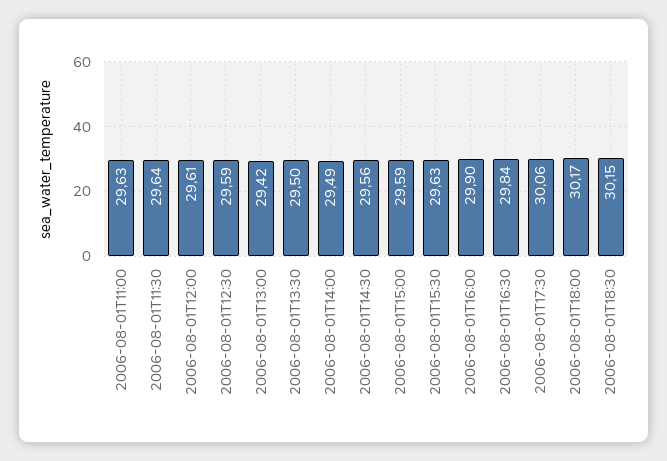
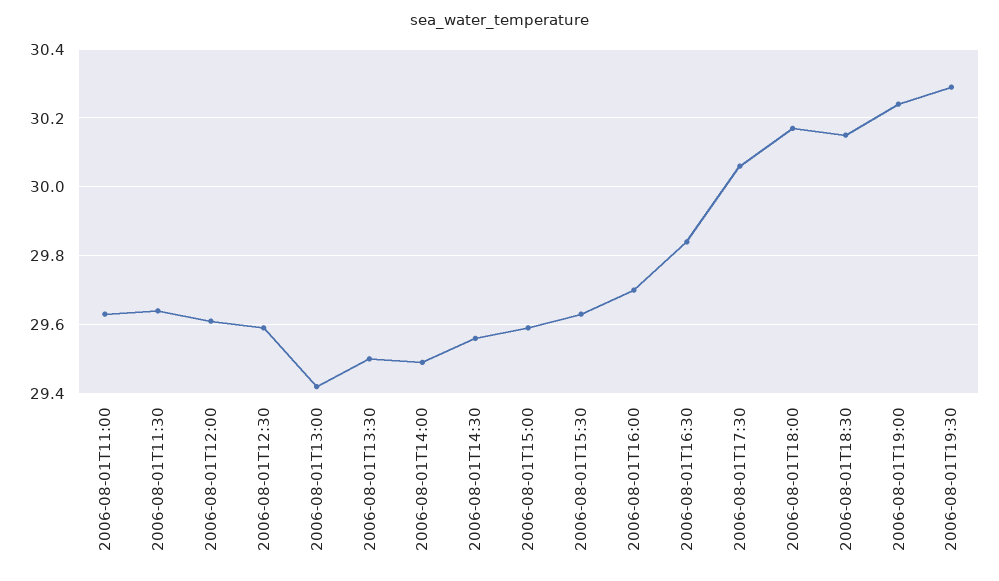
2006-08-01T16:00: 29.9 -> 29.7
2006-08-01T19:00: none -> 30.25
2006-08-01T19:30: none -> 30.3

